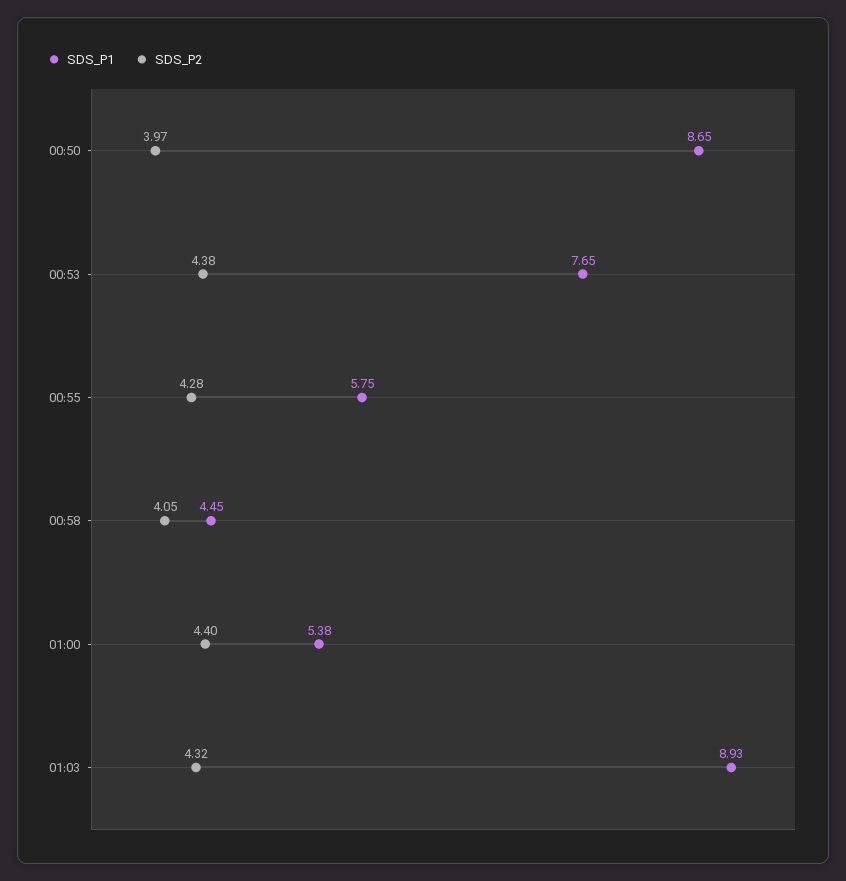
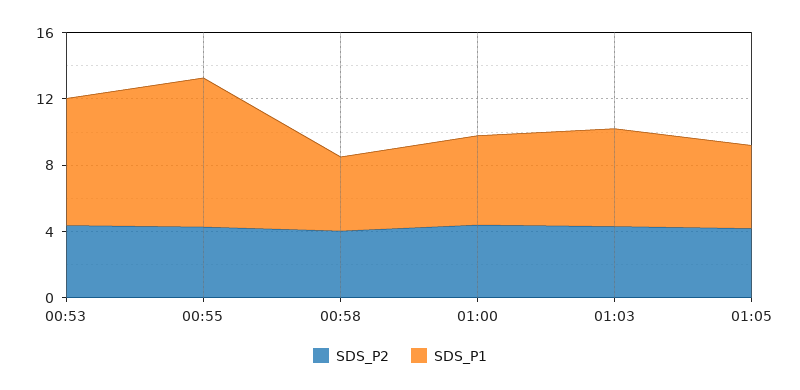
SDS_P1, 00:50: 8.65 -> none
SDS_P2, 00:50: 3.97 -> none
SDS_P1, 00:55: 5.75 -> 9
SDS_P1, 01:03: 8.93 -> 6
SDS_P2, 01:05: none -> 4
SDS_P1, 01:05: none -> 5

